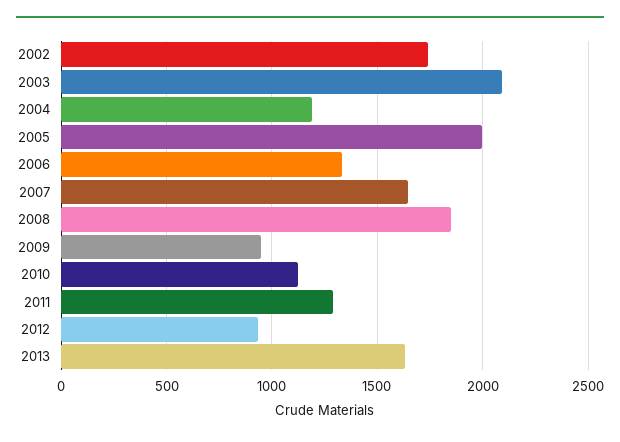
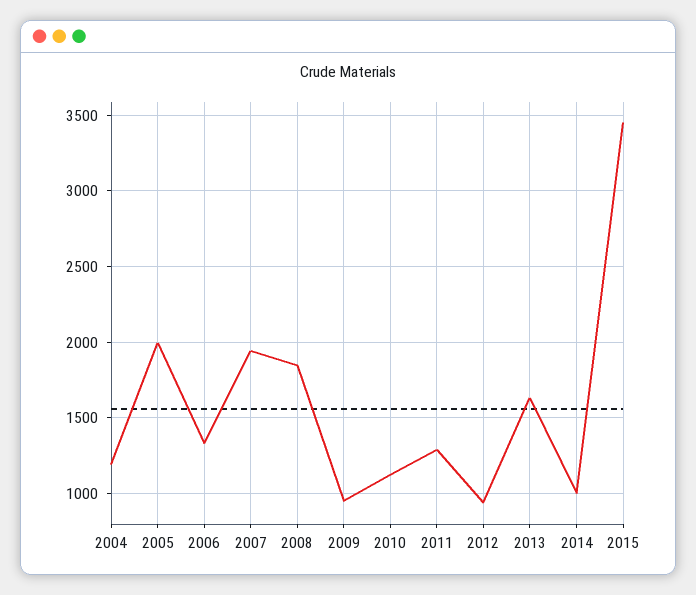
2002: 1750 -> none
2003: 2100 -> none
2007: 1650 -> 1950
2014: none -> 1000
2015: none -> 3450

